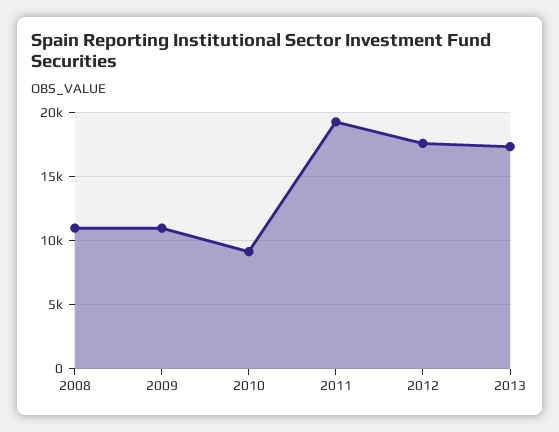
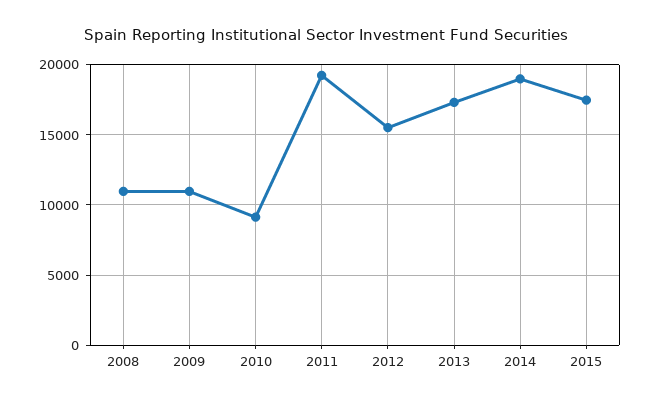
2012: 17500 -> 15500
2014: none -> 19000
2015: none -> 17500

